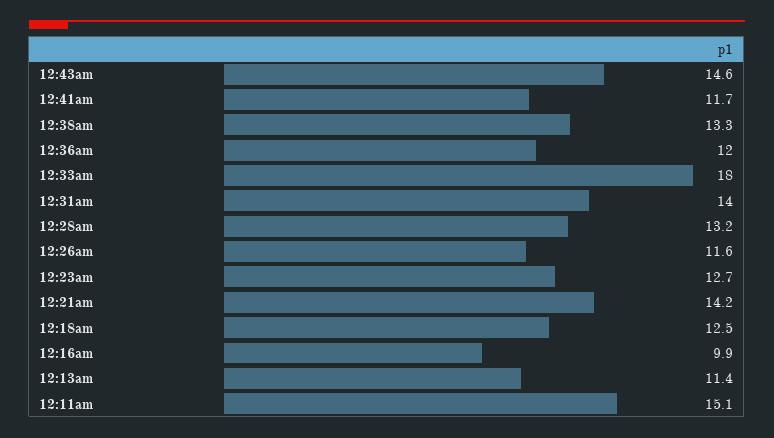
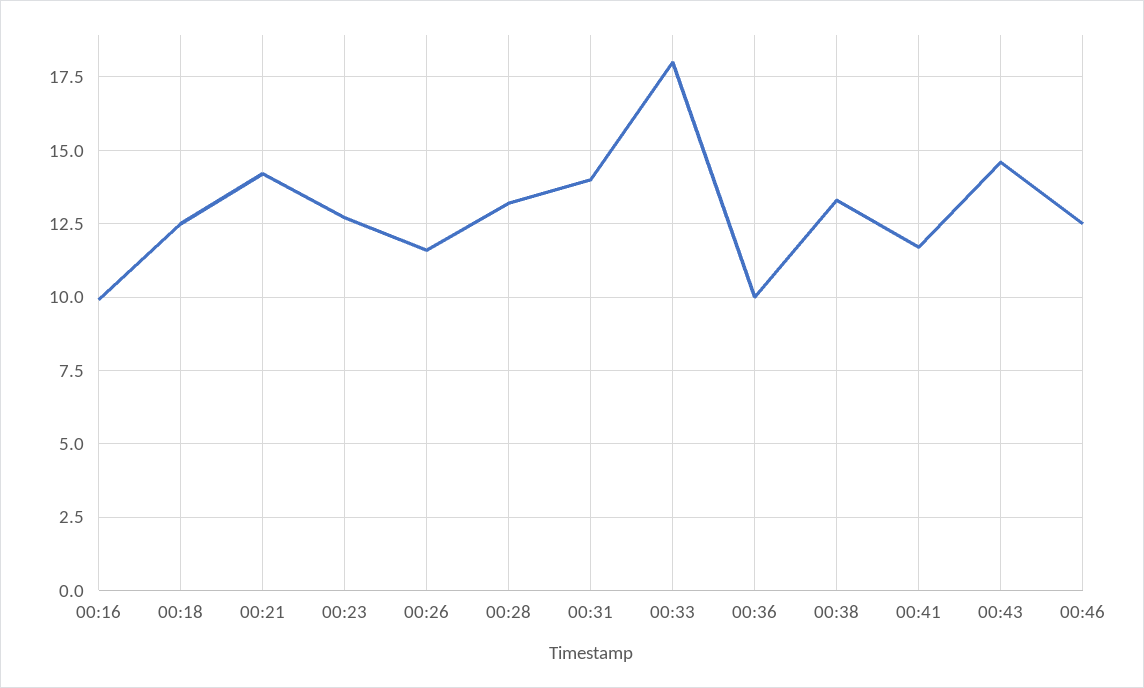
12:36am: 12 -> 10
12:13am: 11.4 -> none
12:11am: 15.1 -> none
00:46: none -> 12.5

